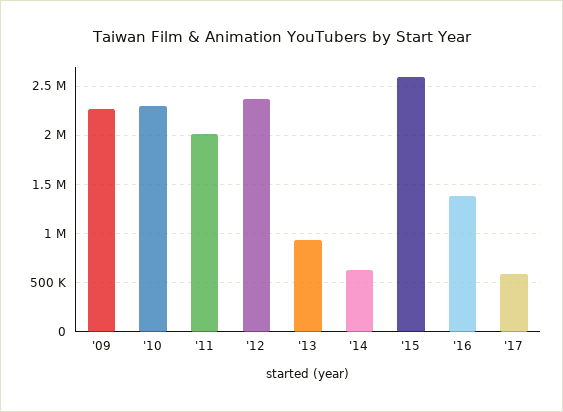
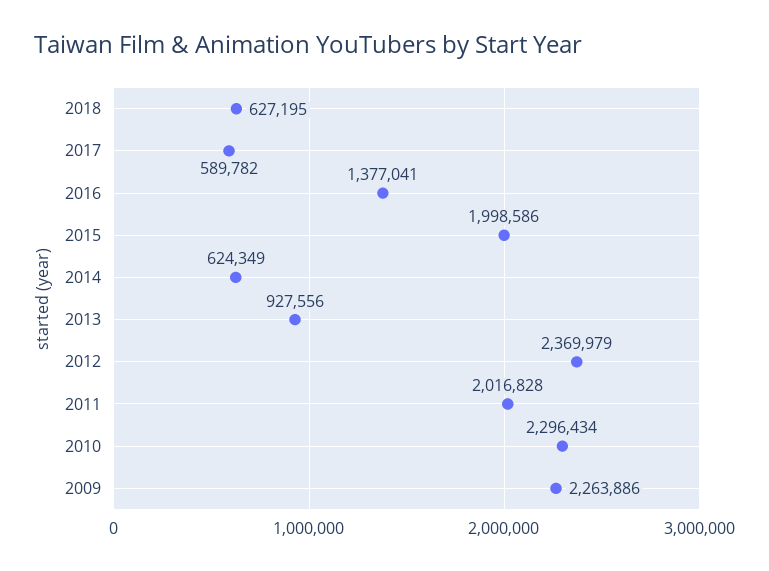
'15: 2600000 -> 1998586
2018: none -> 627195

